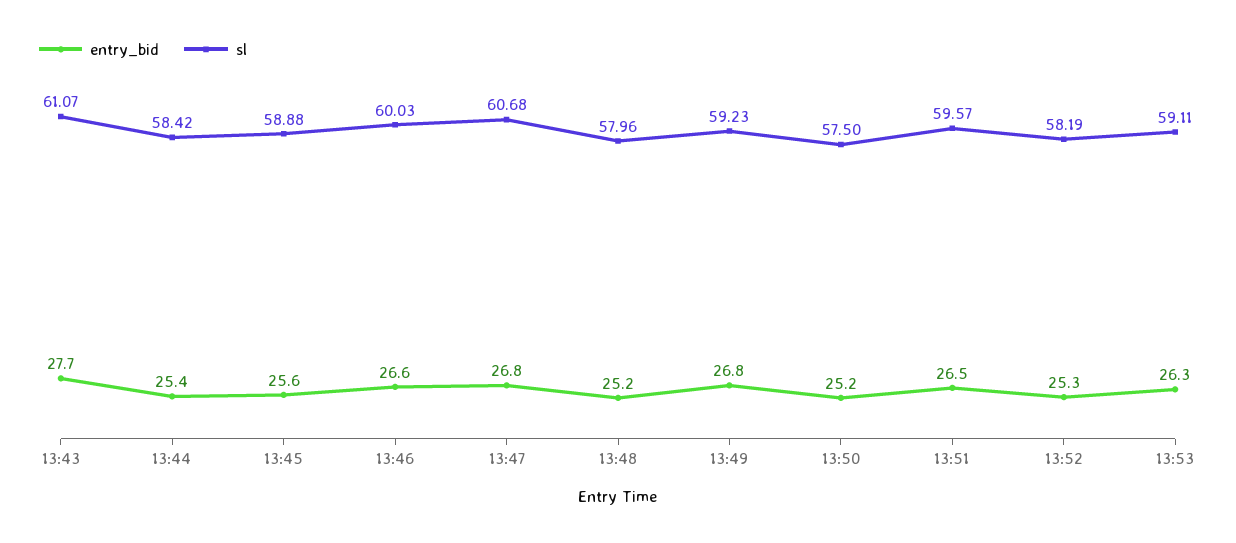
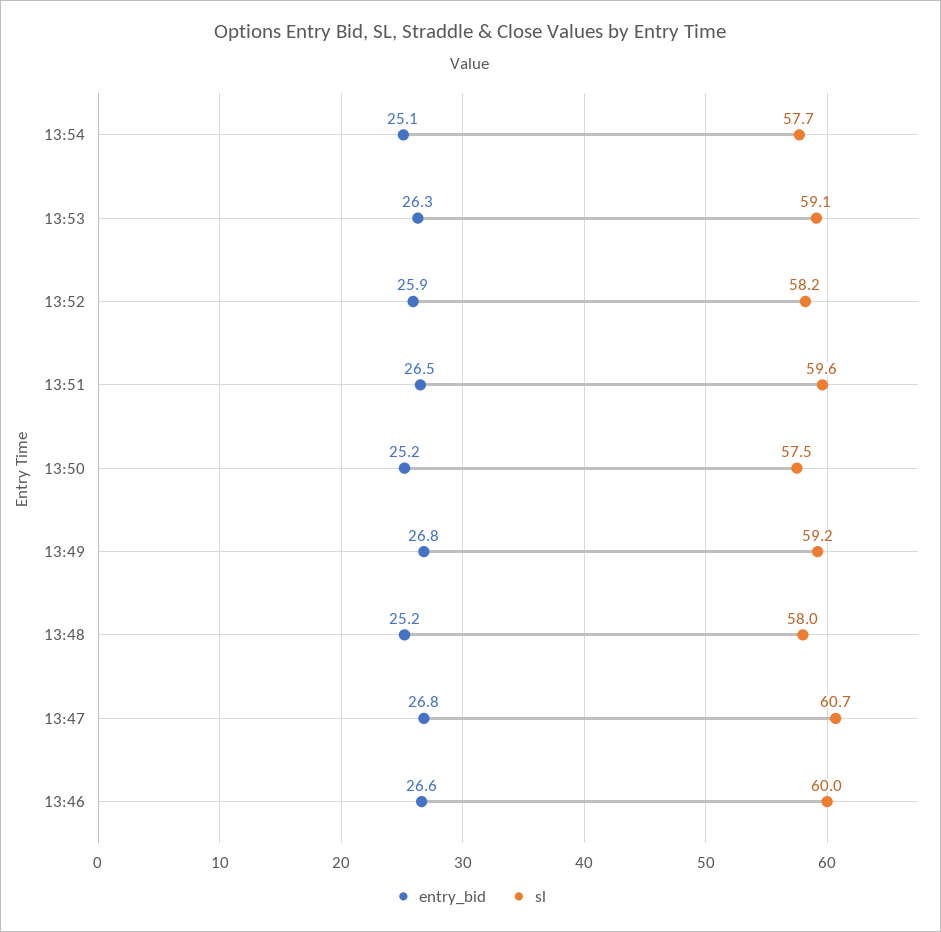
entry_bid, 13:43: 27.7 -> none
sl, 13:43: 61.07 -> none
entry_bid, 13:44: 25.4 -> none
sl, 13:44: 58.42 -> none
entry_bid, 13:45: 25.6 -> none
sl, 13:45: 58.88 -> none
entry_bid, 13:52: 25.3 -> 25.9
entry_bid, 13:54: none -> 25.1
sl, 13:54: none -> 57.7

